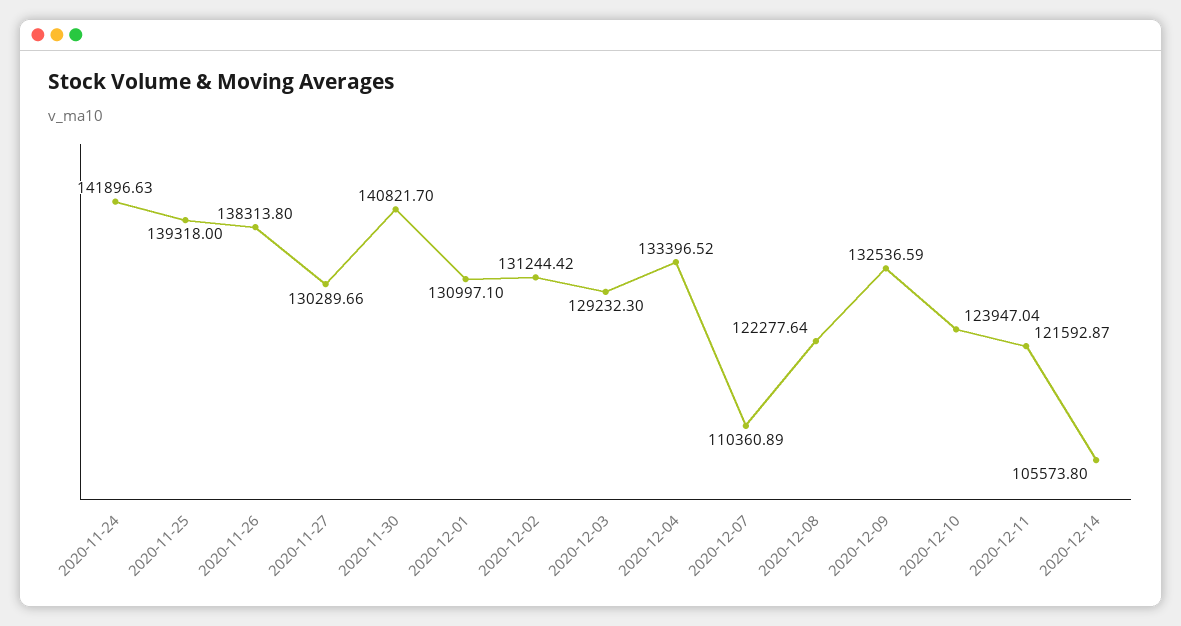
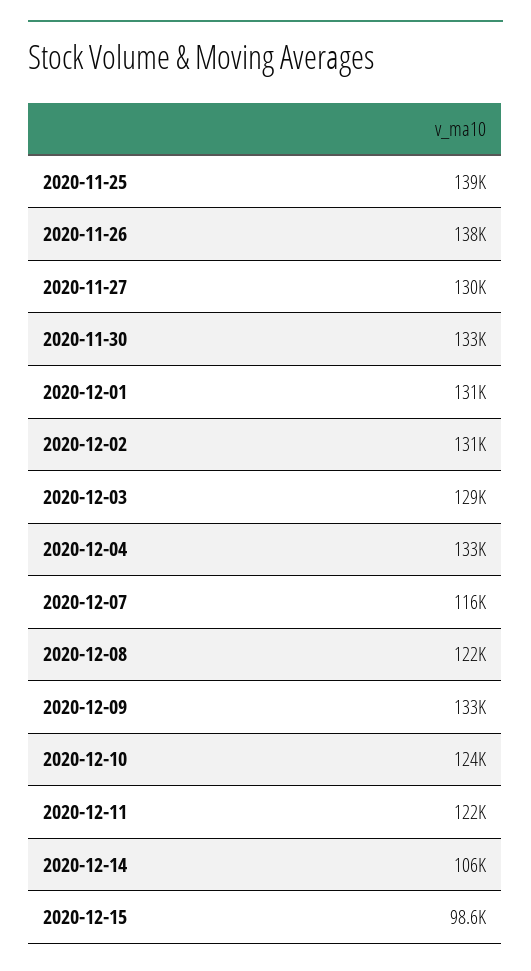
2020-11-24: 141896.63 -> none
2020-11-30: 140821.7 -> 133000
2020-12-07: 110360.89 -> 116000
2020-12-15: none -> 98600

